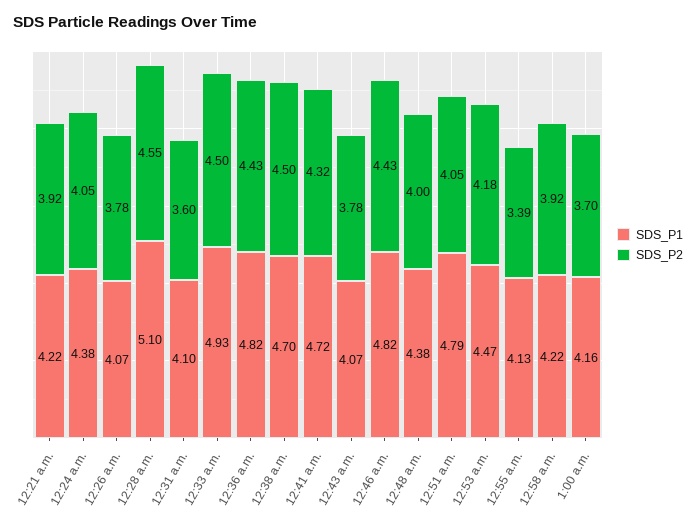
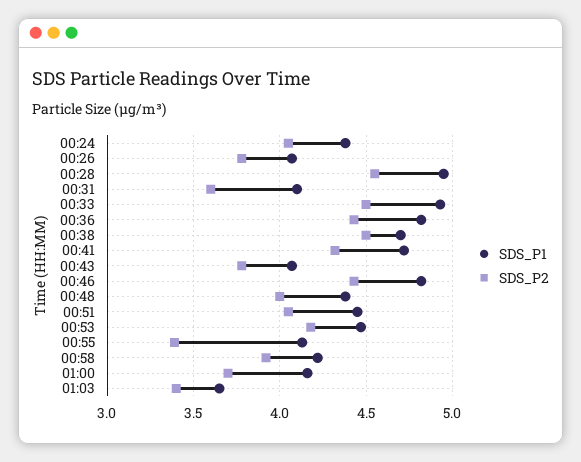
SDS_P1, 12:21 a.m.: 4.22 -> none
SDS_P2, 12:21 a.m.: 3.92 -> none
SDS_P1, 12:28 a.m.: 5.1 -> 4.95
SDS_P1, 12:51 a.m.: 4.79 -> 4.45
SDS_P1, 01:03: none -> 3.65
SDS_P2, 01:03: none -> 3.4

